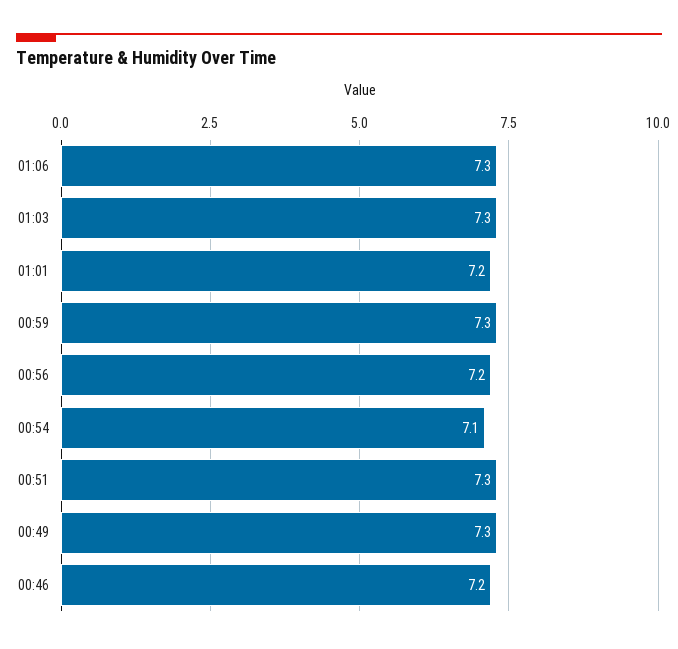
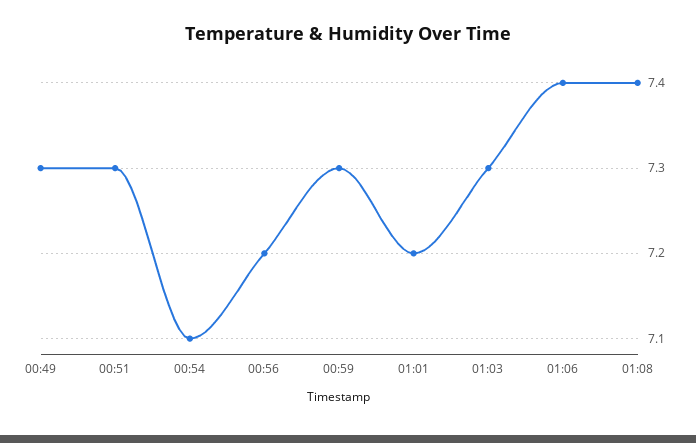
01:06: 7.3 -> 7.4
00:46: 7.2 -> none
01:08: none -> 7.4

